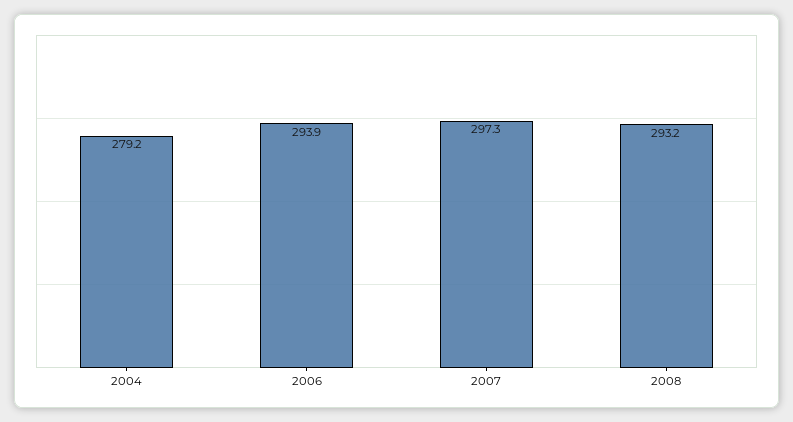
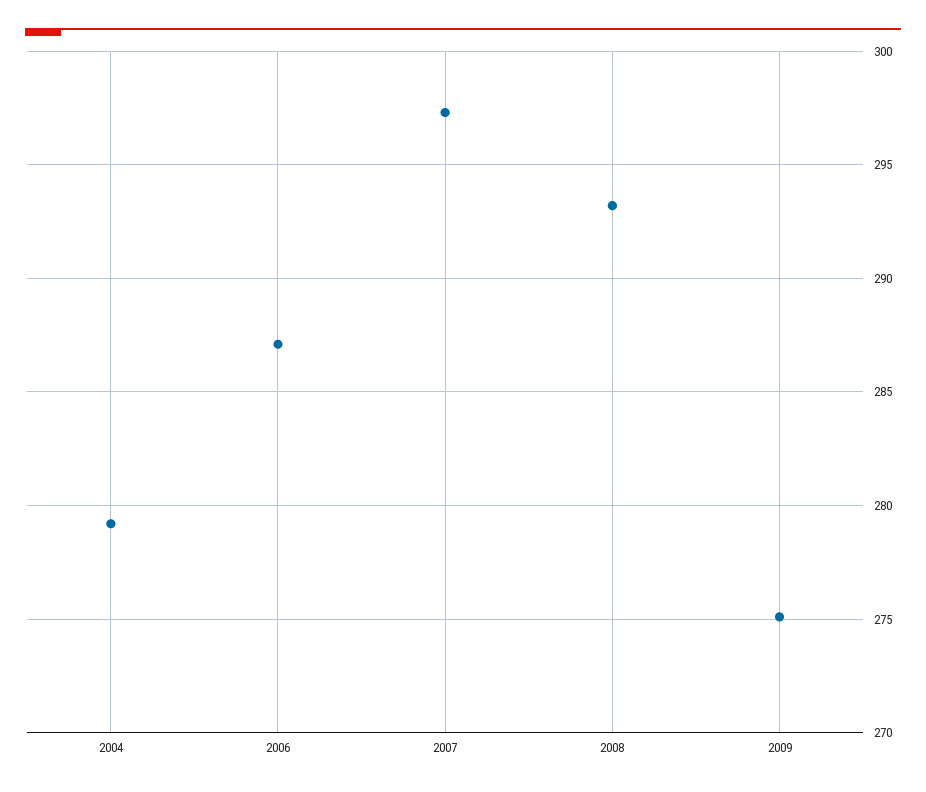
2006: 293.9 -> 287
2009: none -> 275

